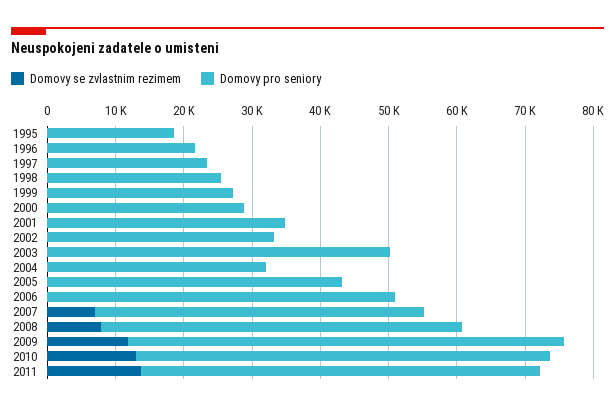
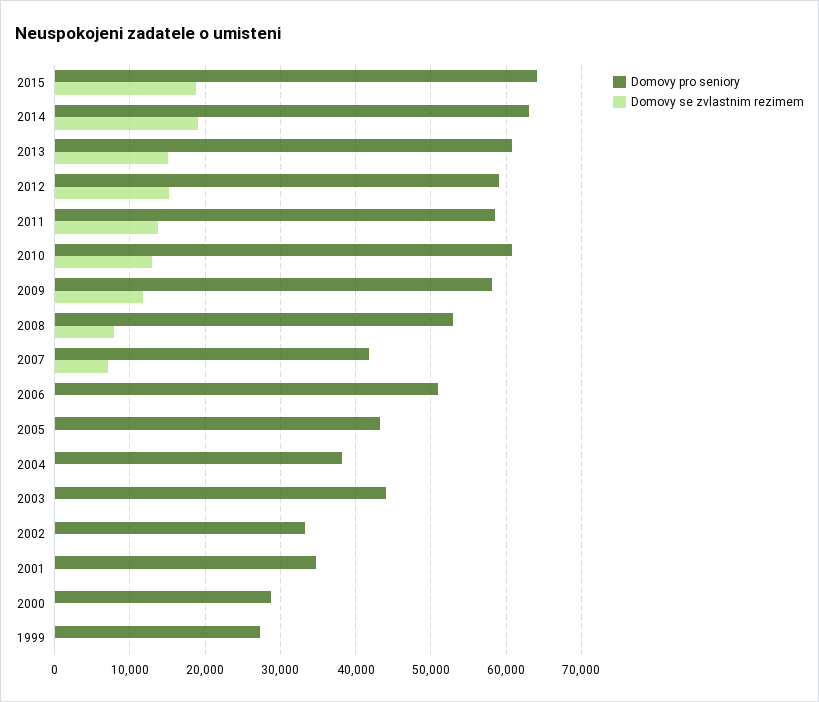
Domovy se zvlastnim rezimem, 1995: 0 -> none
Domovy pro seniory, 1995: 18000 -> none
Domovy se zvlastnim rezimem, 1996: 0 -> none
Domovy pro seniory, 1996: 22000 -> none
Domovy se zvlastnim rezimem, 1997: 0 -> none
Domovy pro seniory, 1997: 24000 -> none
Domovy se zvlastnim rezimem, 1998: 0 -> none
Domovy pro seniory, 1998: 26000 -> none
Domovy pro seniory, 2003: 50000 -> 44000
Domovy pro seniory, 2004: 32000 -> 38000
Domovy pro seniory, 2007: 48000 -> 42000
Domovy pro seniory, 2009: 64000 -> 58000
Domovy pro seniory, 2015: none -> 64000
Domovy se zvlastnim rezimem, 2015: none -> 19000
Domovy pro seniory, 2014: none -> 63000
Domovy se zvlastnim rezimem, 2014: none -> 19000
Domovy pro seniory, 2013: none -> 61000
Domovy se zvlastnim rezimem, 2013: none -> 15000
Domovy pro seniory, 2012: none -> 59000
Domovy se zvlastnim rezimem, 2012: none -> 15000

